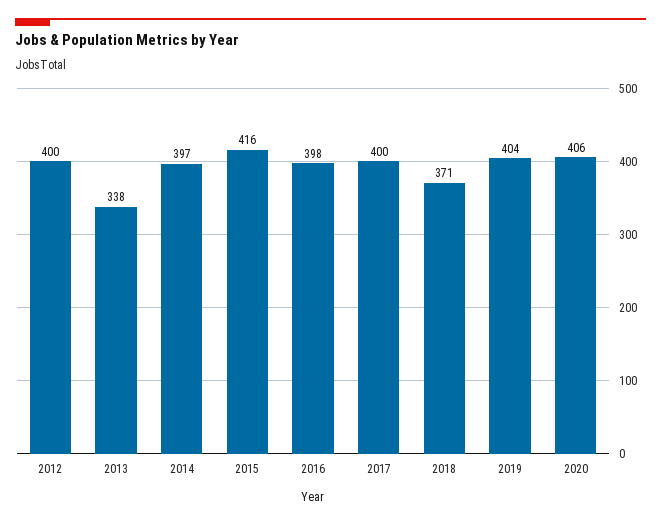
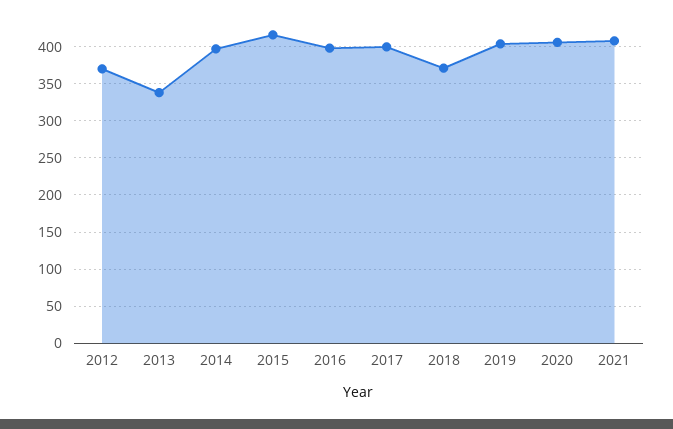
2012: 400 -> 370
2021: none -> 410

